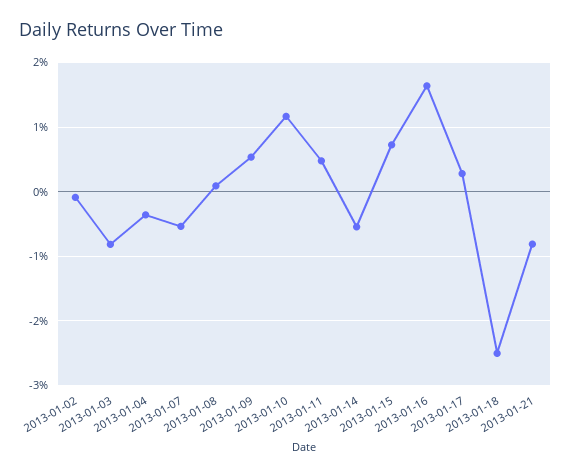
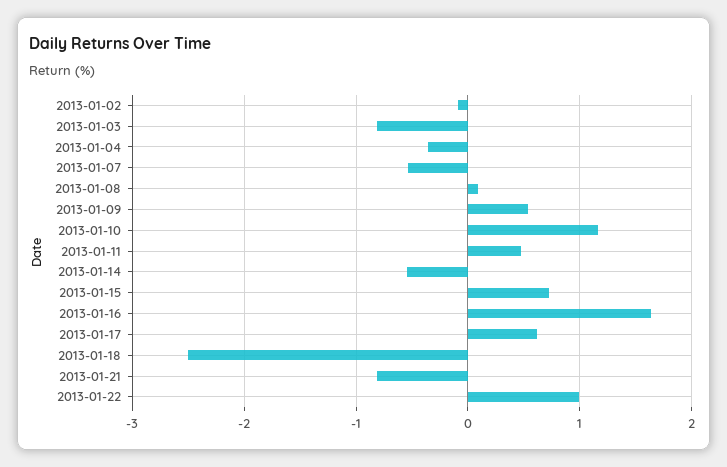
2013-01-17: 0.3 -> 0.6
2013-01-22: none -> 1

